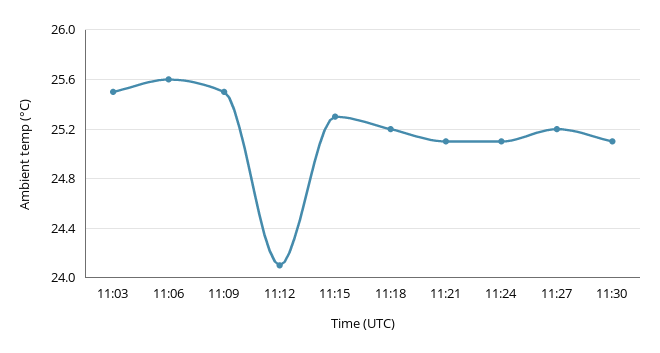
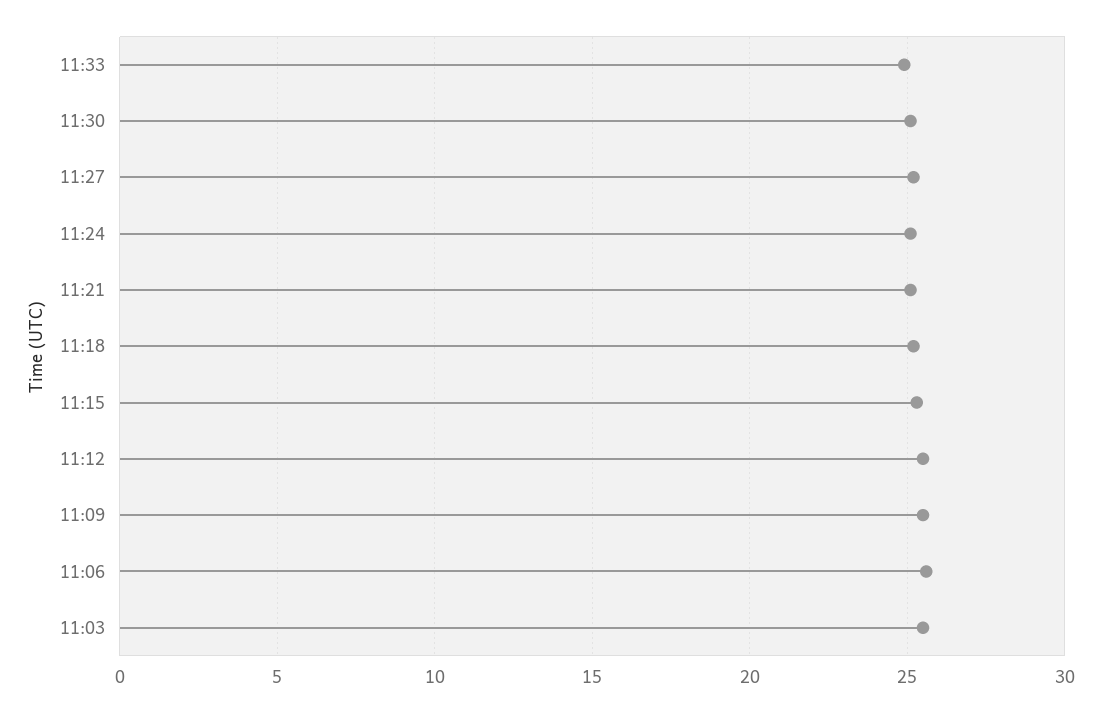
11:12: 24.1 -> 25.5
11:33: none -> 25

